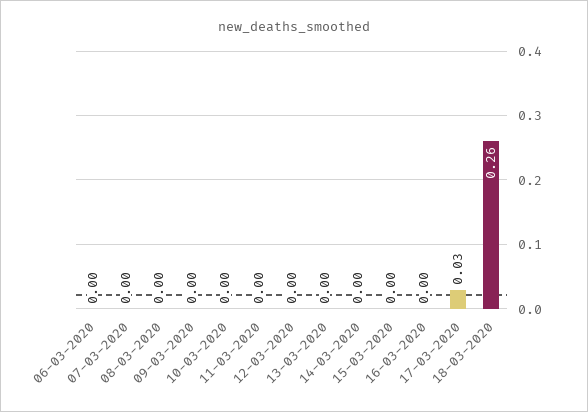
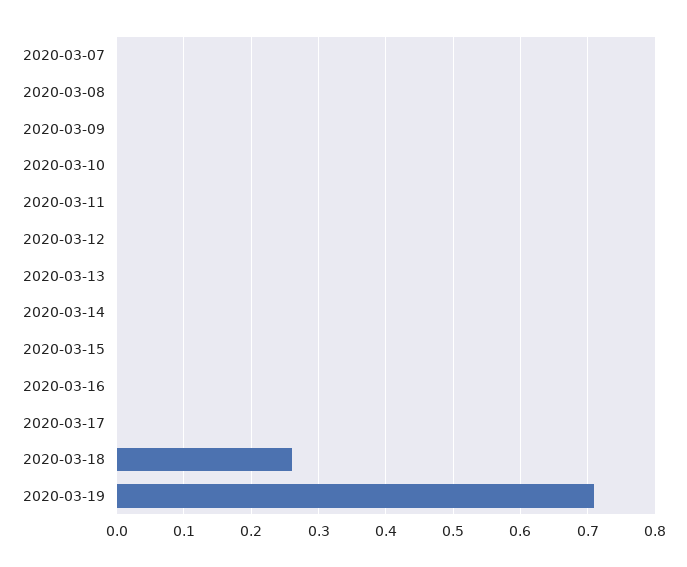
06-03-2020: 0 -> none
17-03-2020: 0.03 -> 0
2020-03-19: none -> 0.71

